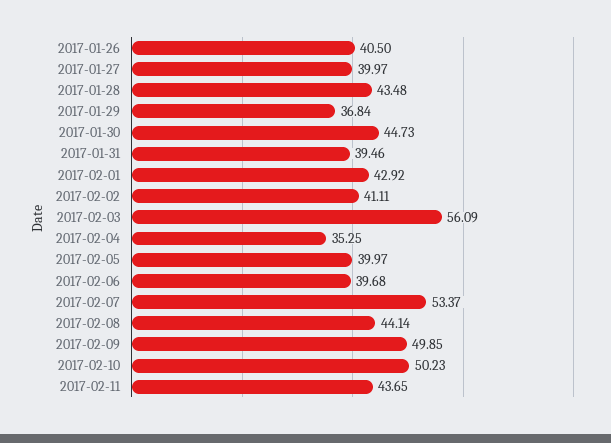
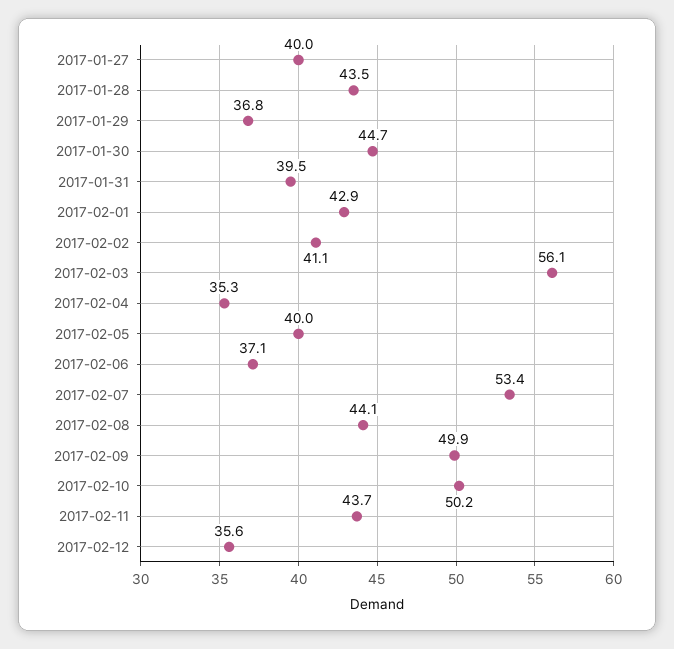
2017-01-26: 40.5 -> none
2017-02-06: 39.68 -> 37.1
2017-02-12: none -> 35.6

